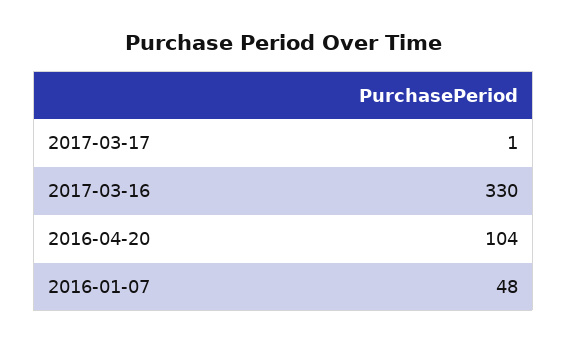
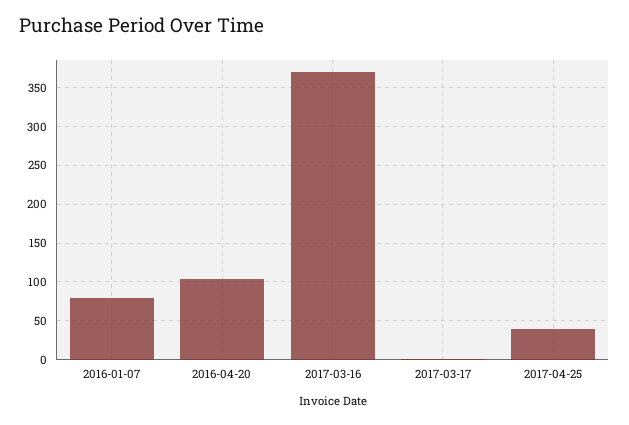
2017-03-16: 330 -> 370
2016-01-07: 48 -> 80
2017-04-25: none -> 40

